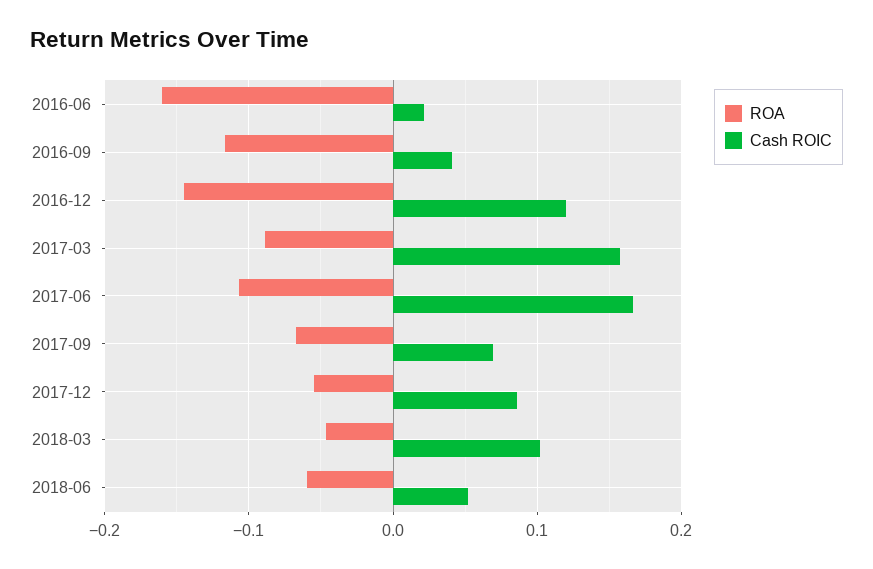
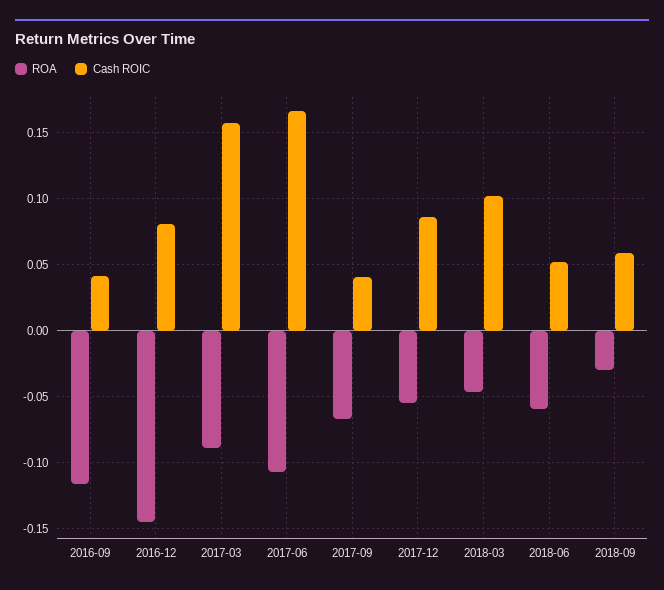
ROA, 2016-06: -0.16 -> none
Cash ROIC, 2016-06: 0.02 -> none
Cash ROIC, 2016-12: 0.12 -> 0.08
Cash ROIC, 2017-09: 0.07 -> 0.04
ROA, 2018-09: none -> -0.03
Cash ROIC, 2018-09: none -> 0.06

